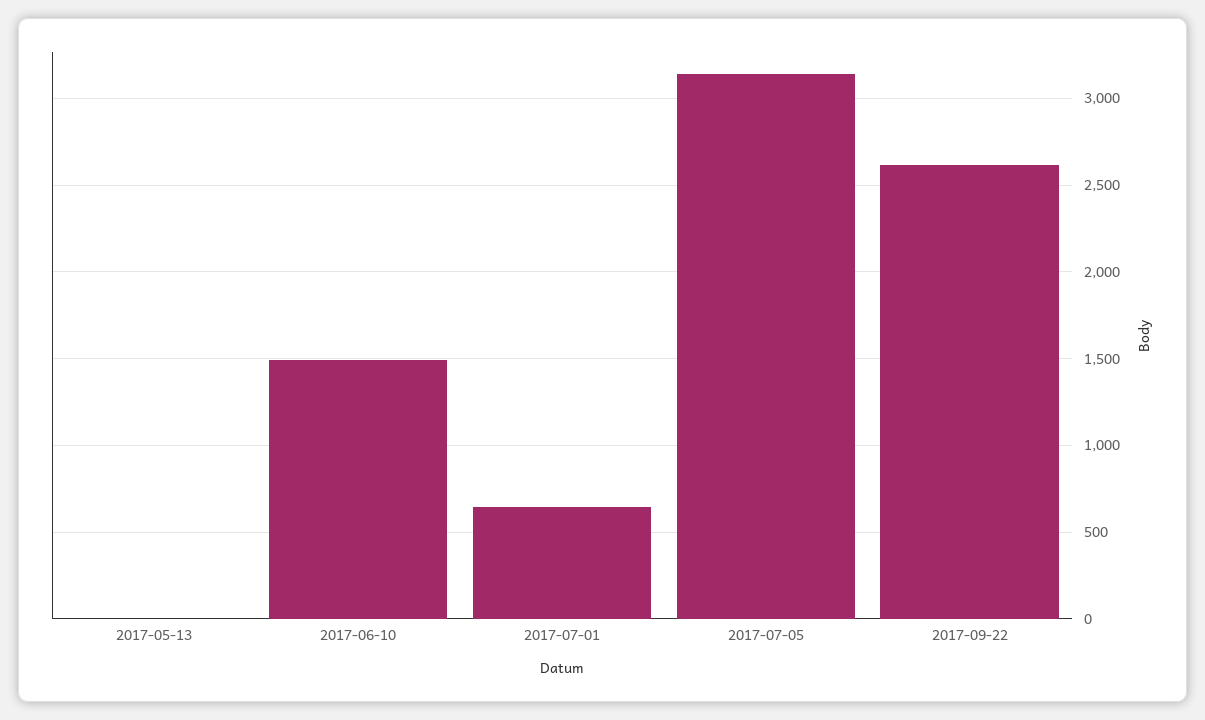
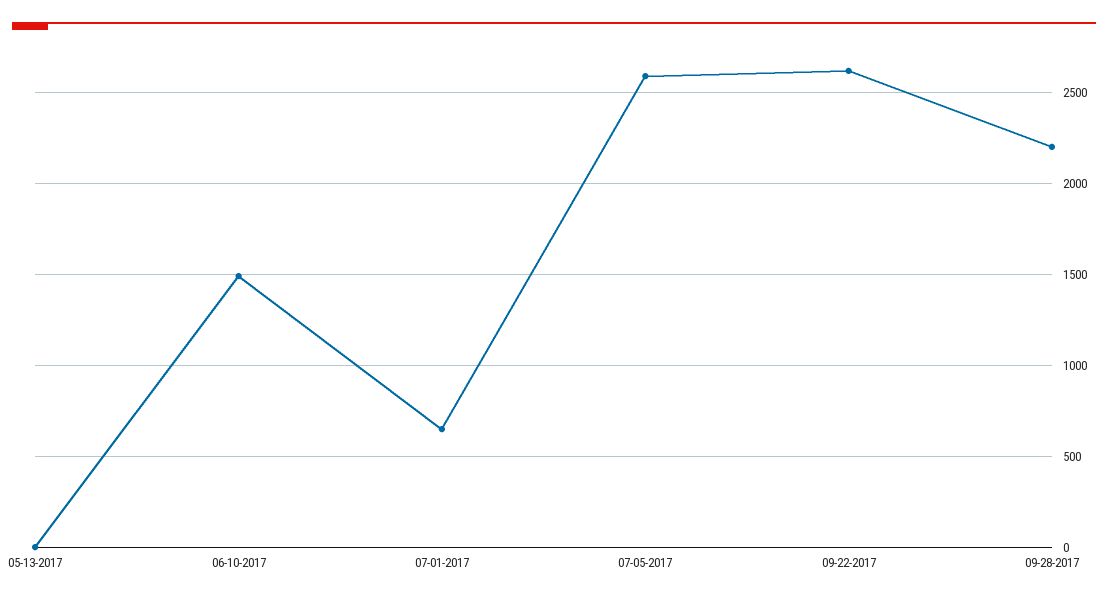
2017-07-05: 3150 -> 2600
09-28-2017: none -> 2200

